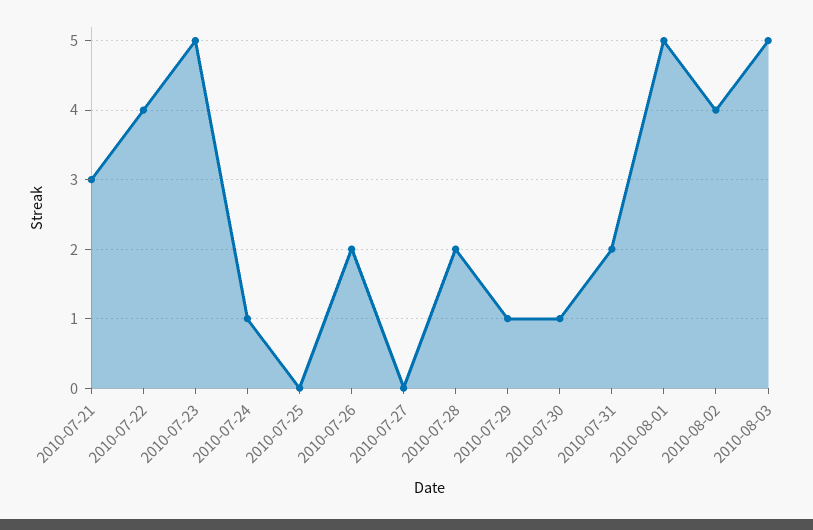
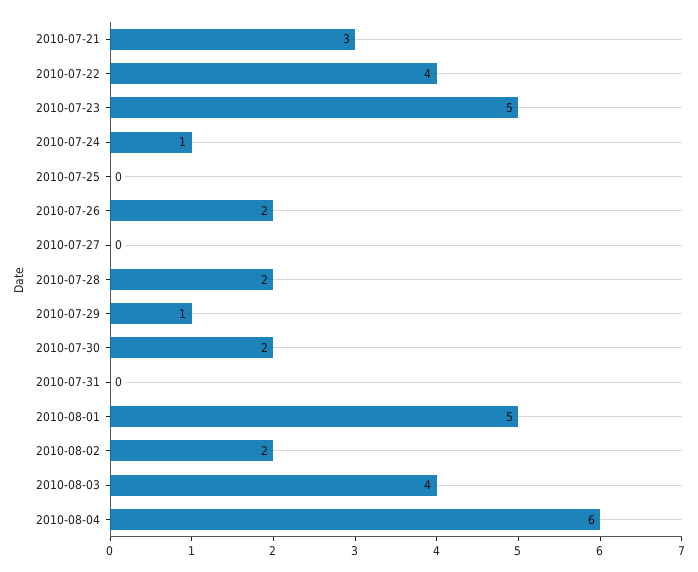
2010-07-30: 1 -> 2
2010-07-31: 2 -> 0
2010-08-02: 4 -> 2
2010-08-03: 5 -> 4
2010-08-04: none -> 6

